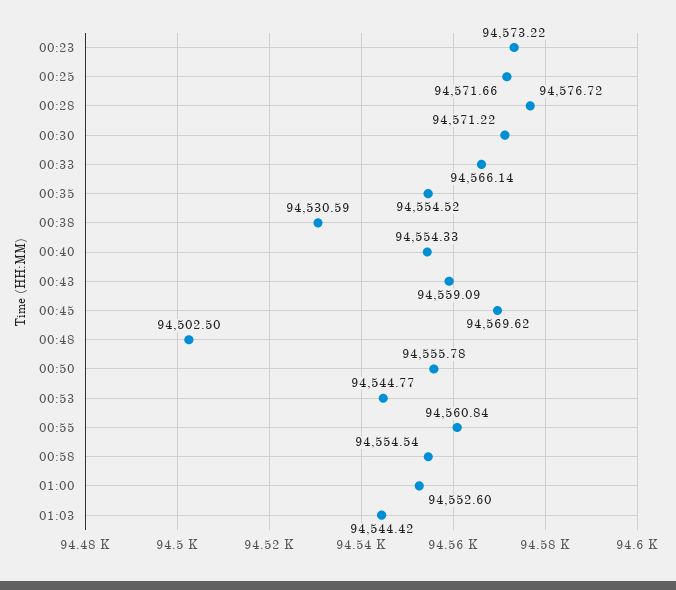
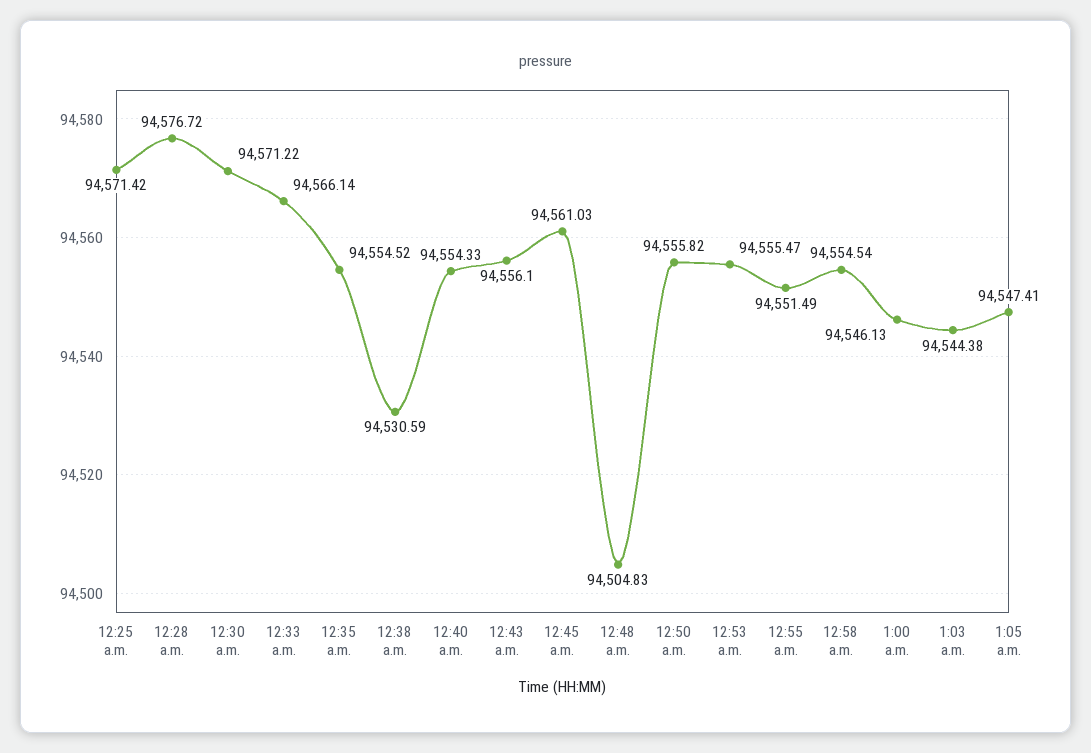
00:23: 94573.22 -> none
00:25: 94571.66 -> 94571.42
00:43: 94559.09 -> 94556.1
00:45: 94569.62 -> 94561.03
00:48: 94502.5 -> 94504.83
00:50: 94555.78 -> 94555.82
00:53: 94544.77 -> 94555.47
00:55: 94560.84 -> 94551.49
01:00: 94552.6 -> 94546.13
01:03: 94544.42 -> 94544.38
1:05 a.m.: none -> 94547.41

